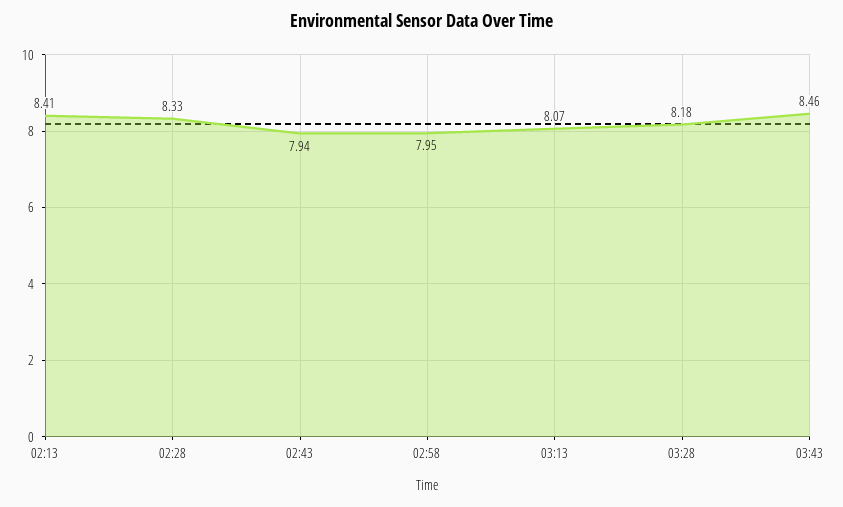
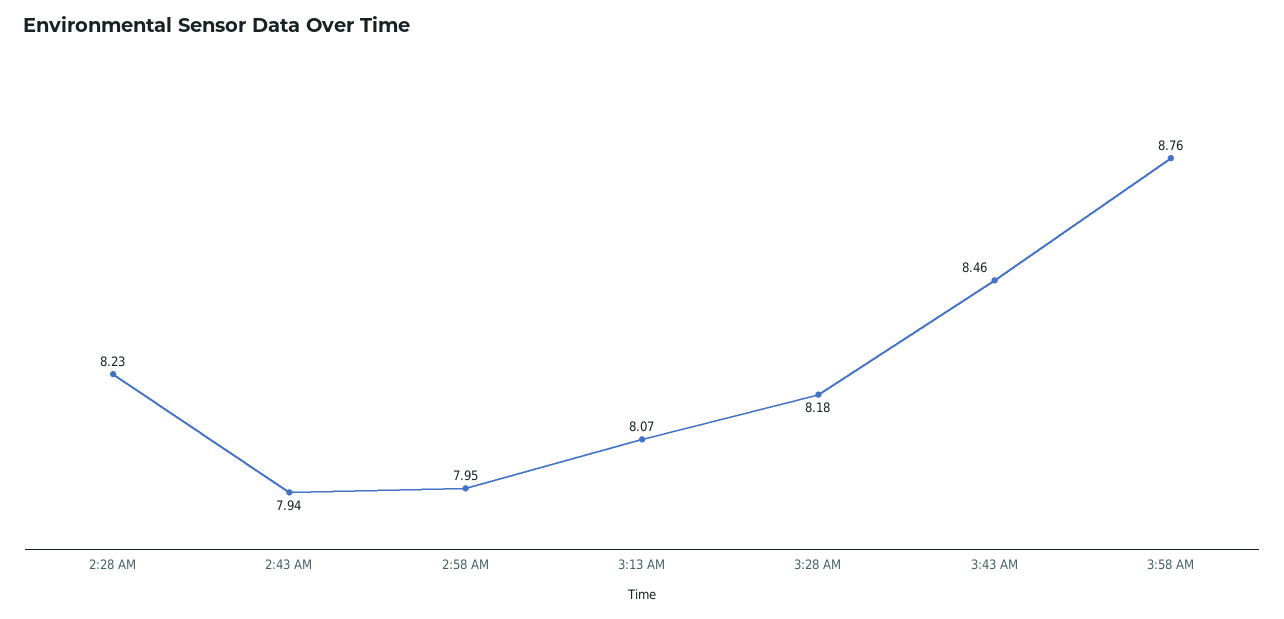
02:13: 8.41 -> none
02:28: 8.33 -> 8.23
3:58 AM: none -> 8.76

